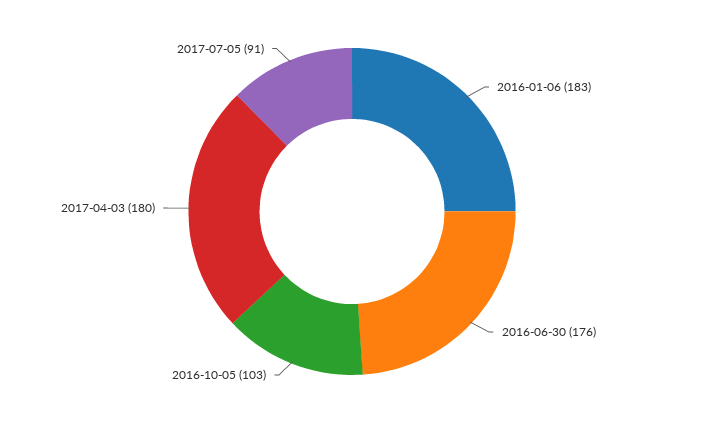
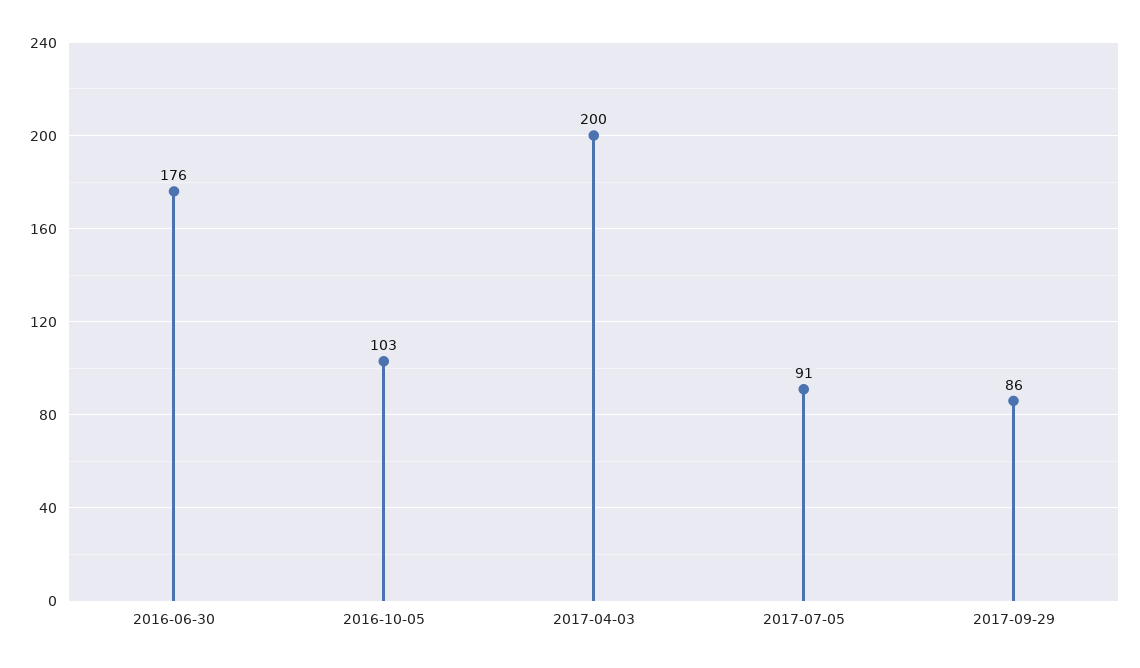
2016-01-06: 183 -> none
2017-04-03: 180 -> 200
2017-09-29: none -> 86

